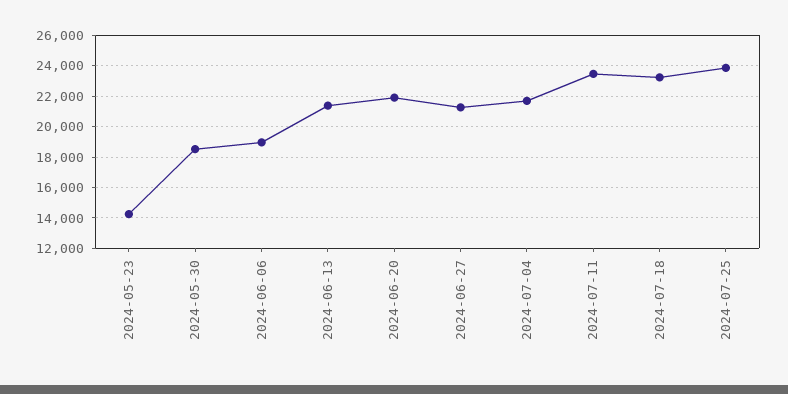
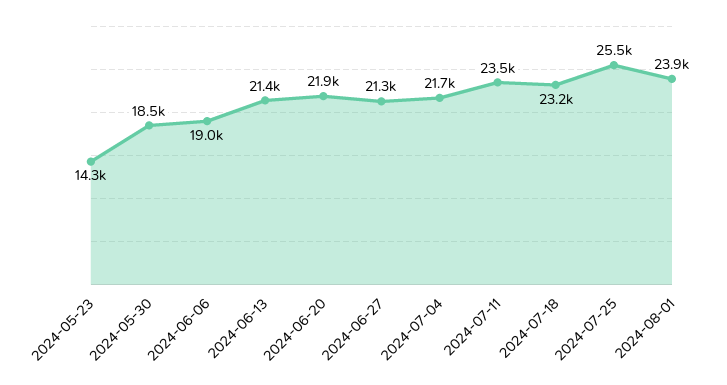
2024-07-25: 24000 -> 25500
2024-08-01: none -> 23900

